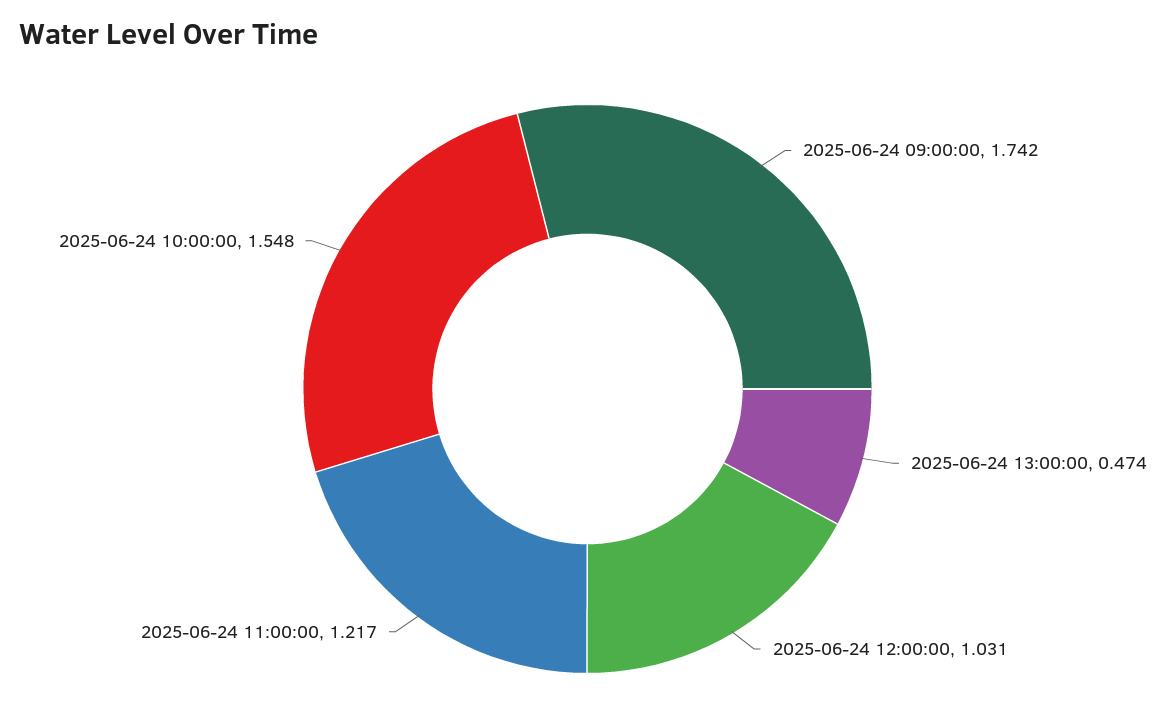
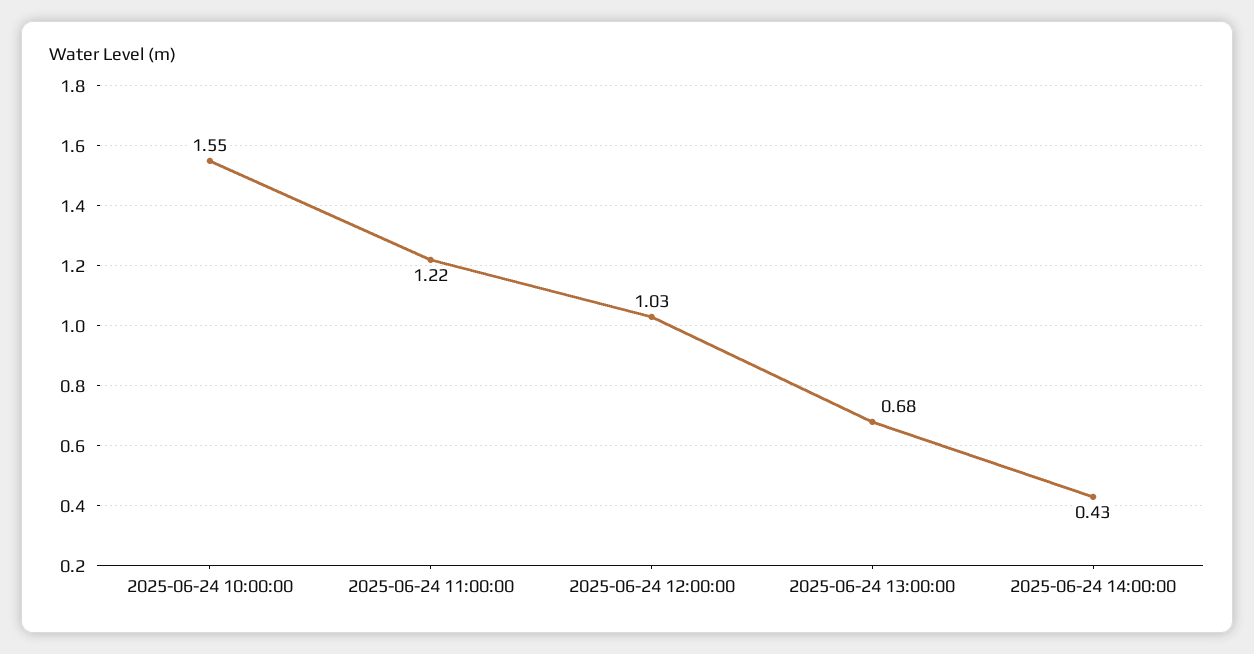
2025-06-24 09:00:00: 1.742 -> none
2025-06-24 13:00:00: 0.474 -> 0.68
2025-06-24 14:00:00: none -> 0.43

